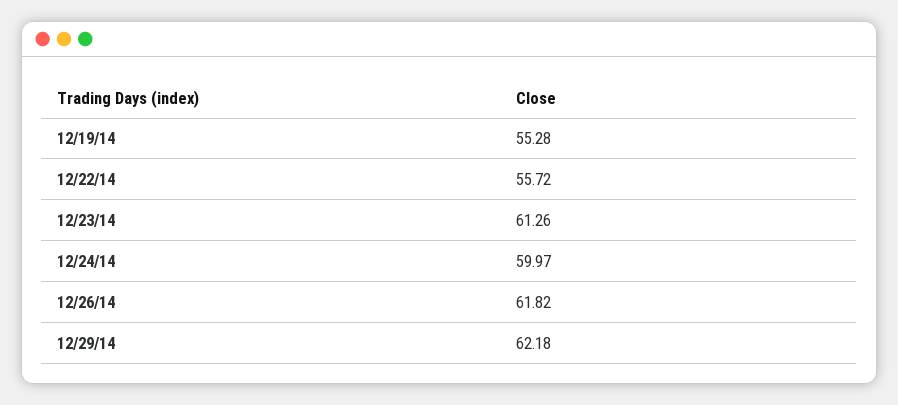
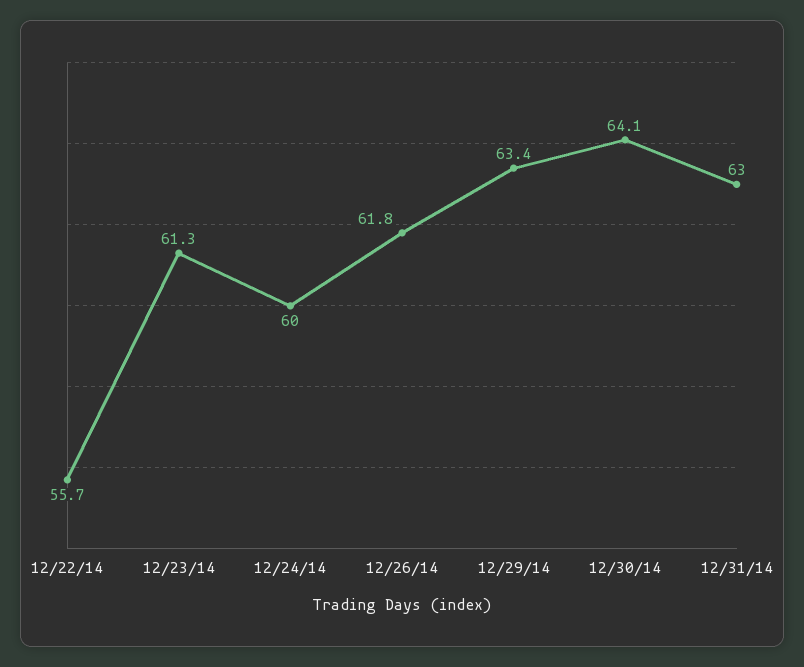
12/19/14: 55.28 -> none
12/29/14: 62.18 -> 63.4
12/30/14: none -> 64.1
12/31/14: none -> 63

